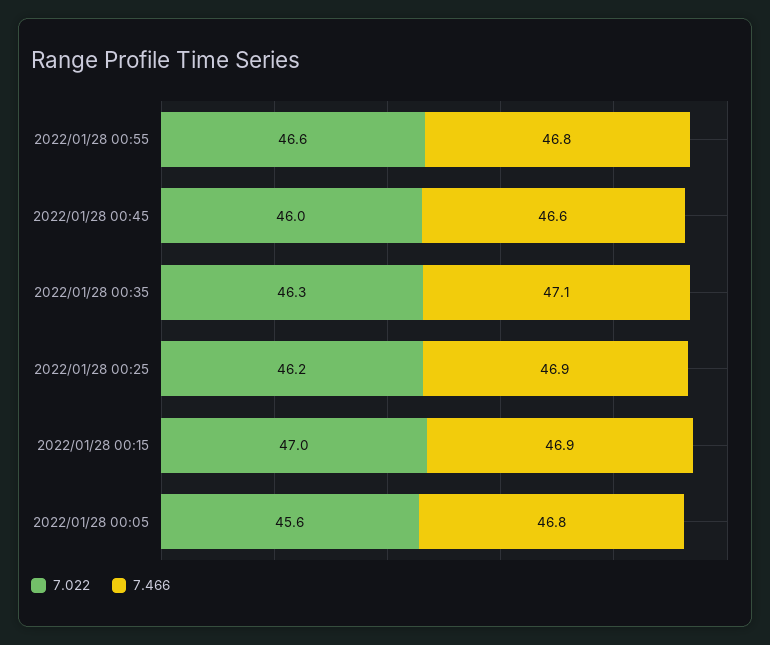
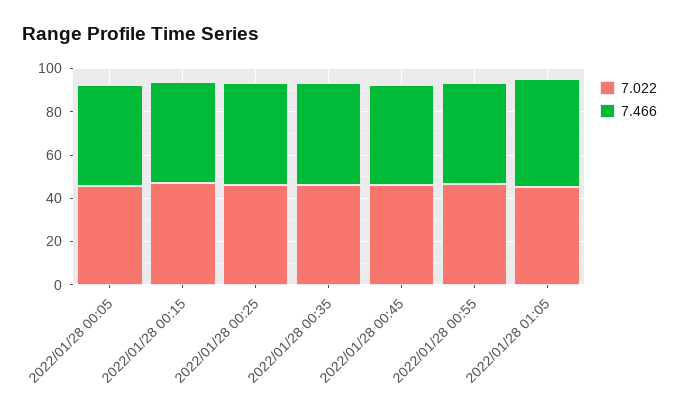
7.022, 2022/01/28 01:05: none -> 45
7.466, 2022/01/28 01:05: none -> 50

